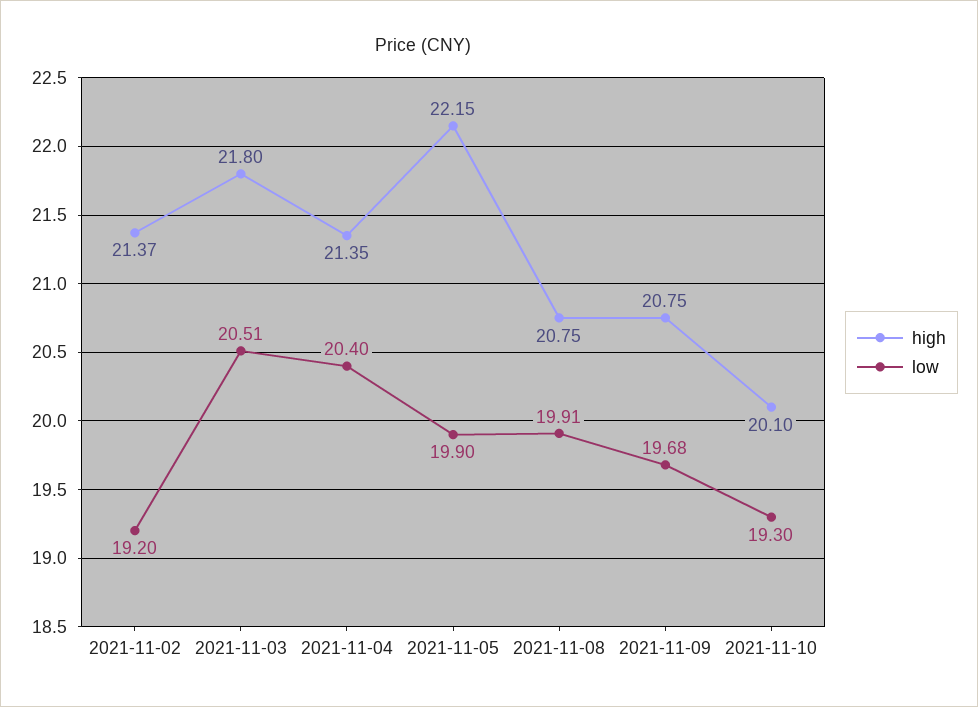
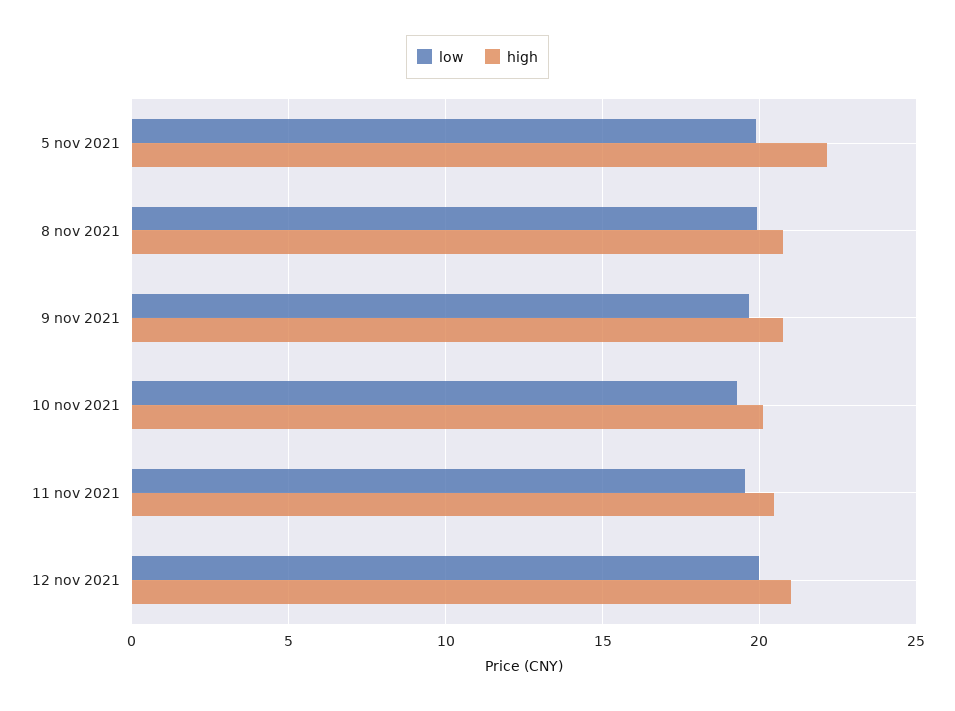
high, 2021-11-02: 21.37 -> none
low, 2021-11-02: 19.2 -> none
high, 2021-11-03: 21.8 -> none
low, 2021-11-03: 20.51 -> none
high, 2021-11-04: 21.35 -> none
low, 2021-11-04: 20.4 -> none
low, 11 nov 2021: none -> 19.5
high, 11 nov 2021: none -> 20.5
low, 12 nov 2021: none -> 20
high, 12 nov 2021: none -> 21

